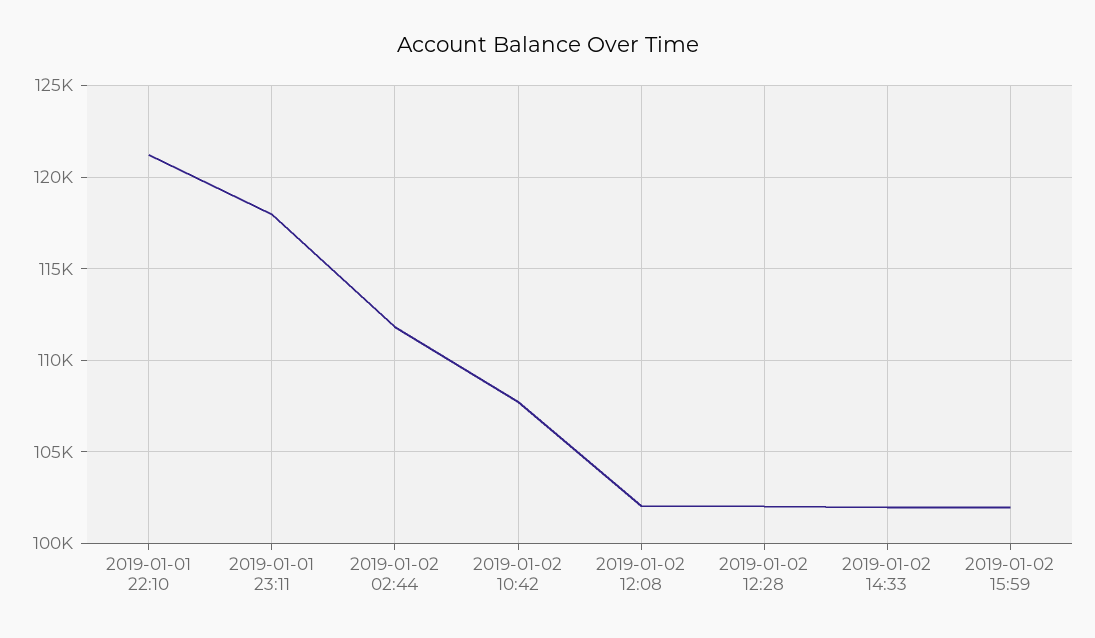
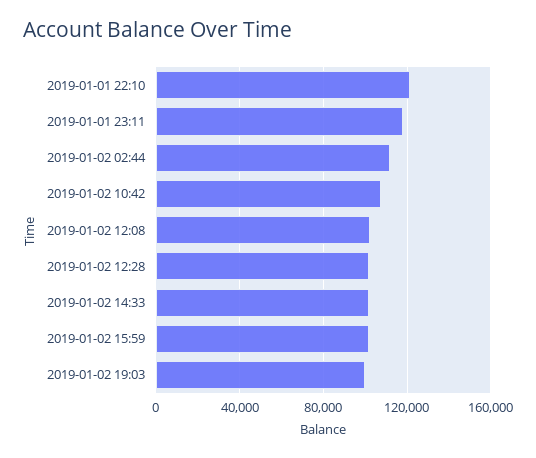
2019-01-02 19:03: none -> 100000

